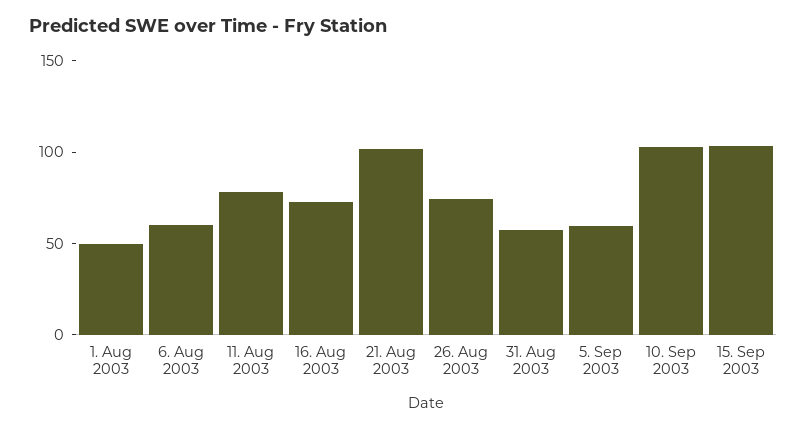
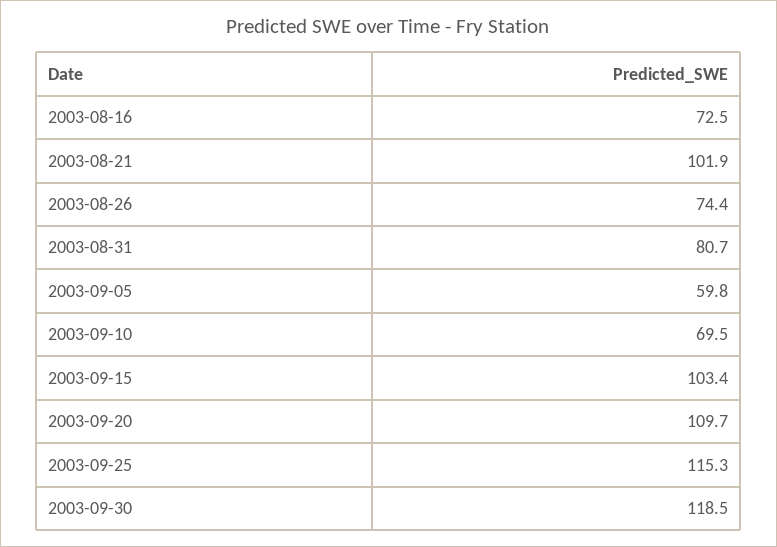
1. Aug 2003: 50 -> none
6. Aug 2003: 60 -> none
11. Aug 2003: 80 -> none
31. Aug 2003: 60 -> 80.7
10. Sep 2003: 100 -> 69.5
2003-09-20: none -> 109.7
2003-09-25: none -> 115.3
2003-09-30: none -> 118.5

